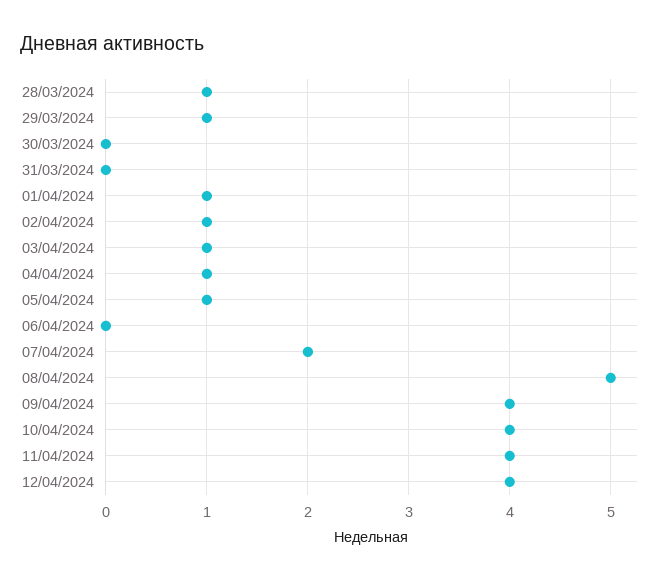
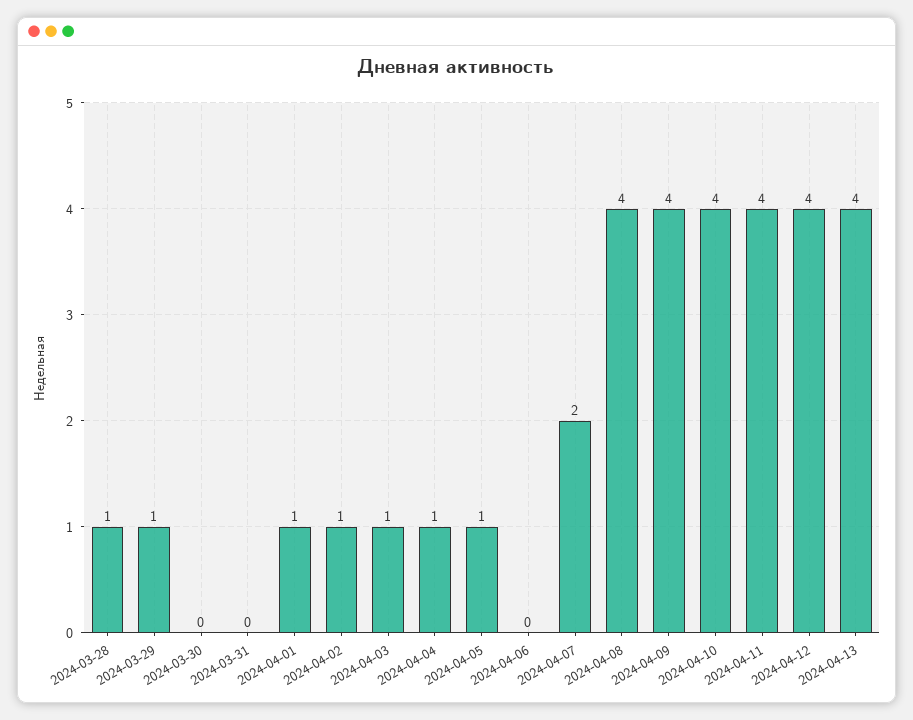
08/04/2024: 5 -> 4
2024-04-13: none -> 4

